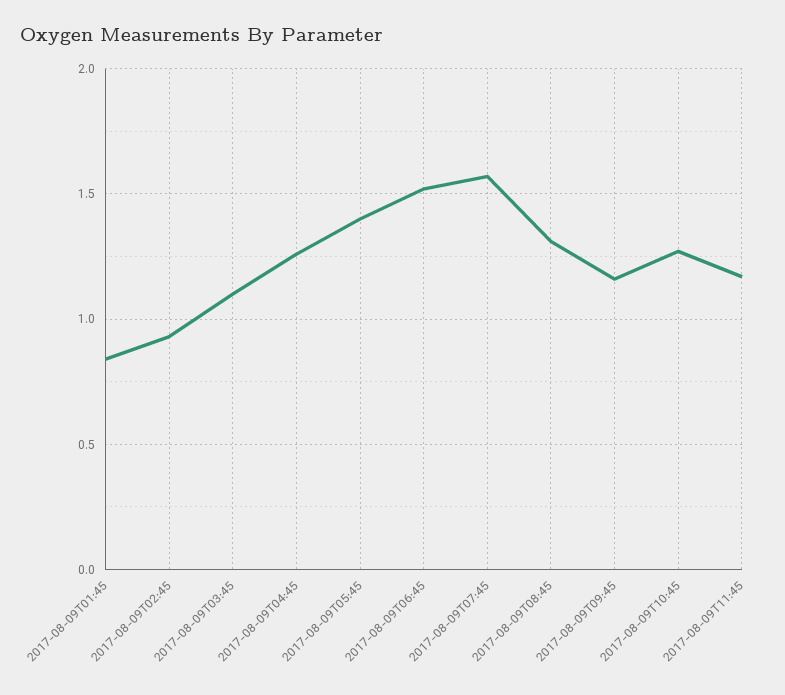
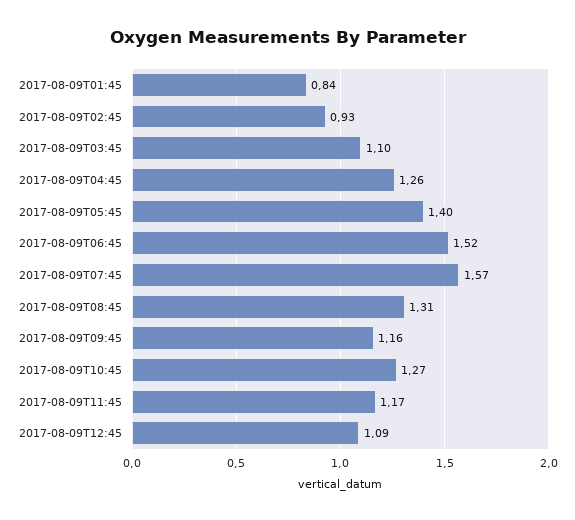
2017-08-09T12:45: none -> 1.09

